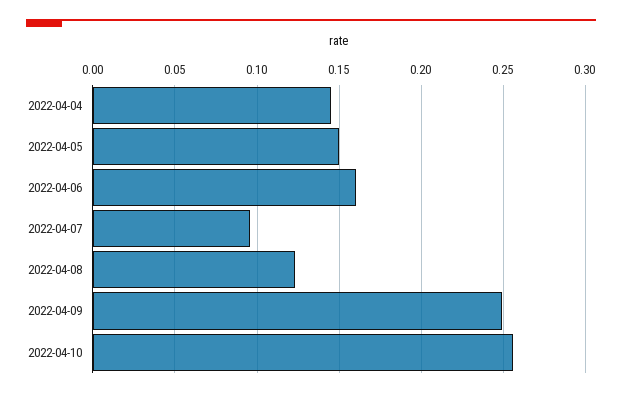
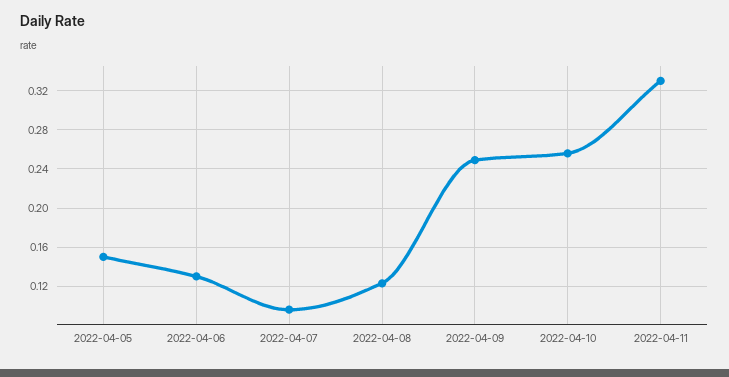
2022-04-04: 0.145 -> none
2022-04-06: 0.16 -> 0.13
2022-04-11: none -> 0.33

